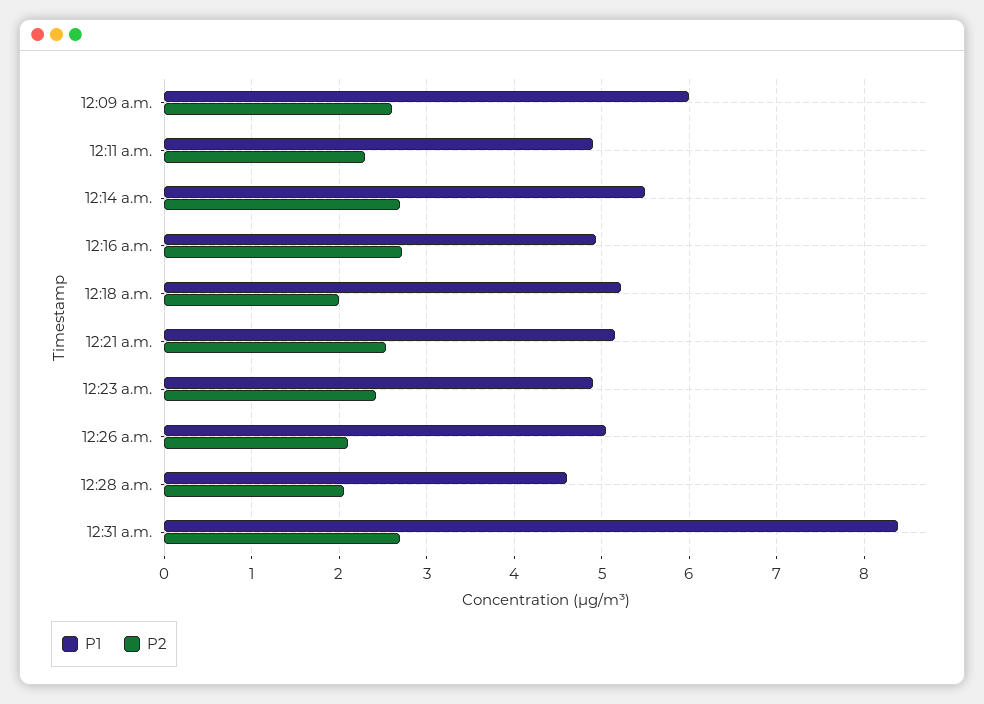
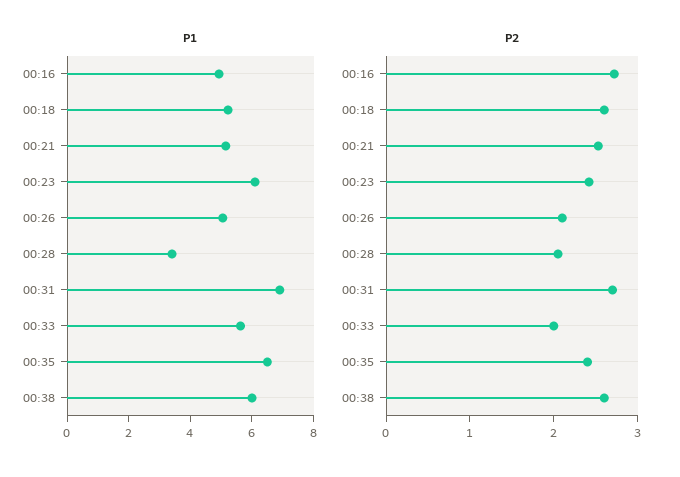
P1, 12:09 a.m.: 6 -> none
P2, 12:09 a.m.: 2.6 -> none
P1, 12:11 a.m.: 4.9 -> none
P2, 12:11 a.m.: 2.3 -> none
P1, 12:14 a.m.: 5.5 -> none
P2, 12:14 a.m.: 2.7 -> none
P2, 12:18 a.m.: 2 -> 2.6
P1, 12:23 a.m.: 4.9 -> 6
P1, 12:28 a.m.: 4.6 -> 3.5
P1, 12:31 a.m.: 8.4 -> 7
P1, 00:33: none -> 5.5
P1, 00:35: none -> 6.5
P1, 00:38: none -> 6
P2, 00:33: none -> 2
P2, 00:35: none -> 2.4
P2, 00:38: none -> 2.6

